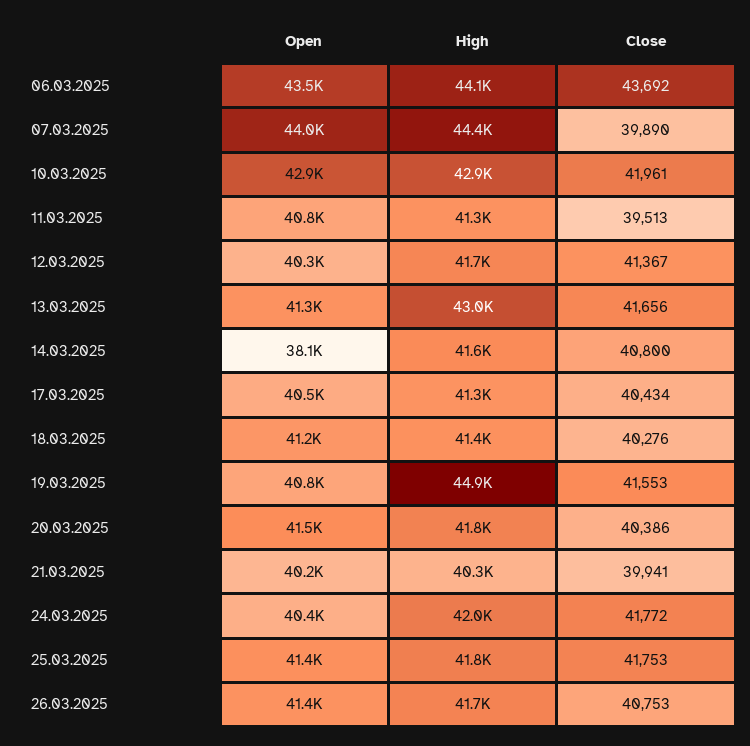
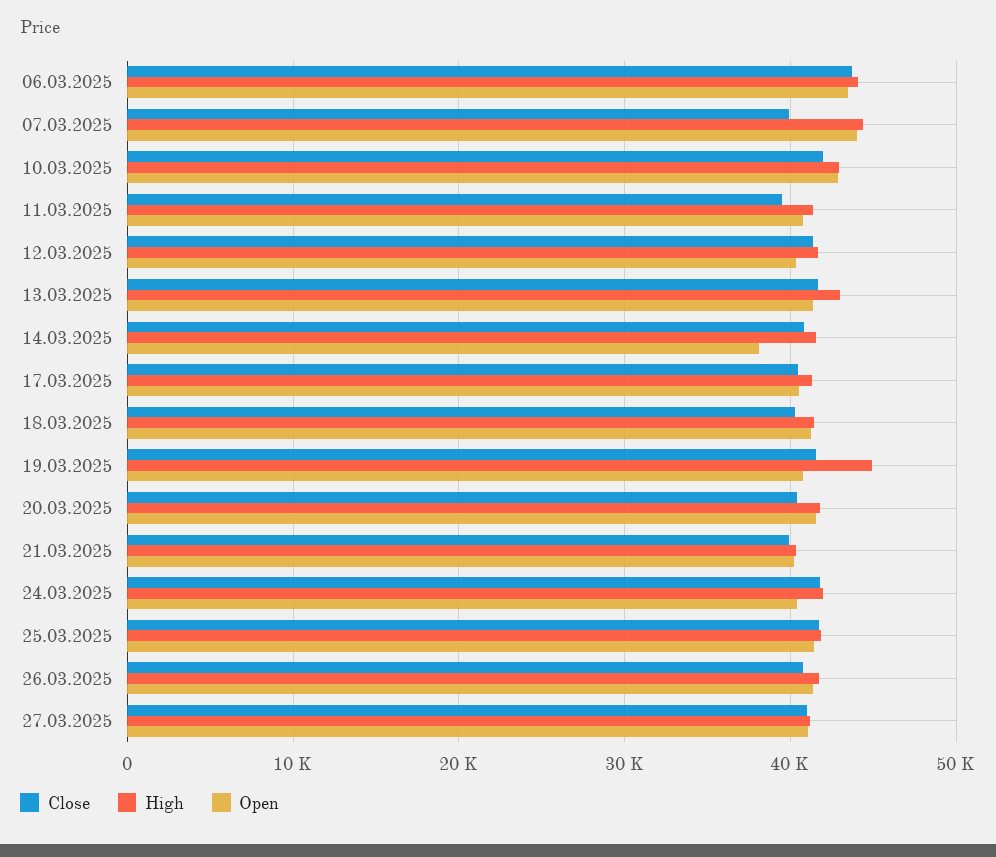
Close, 27.03.2025: none -> 41000
High, 27.03.2025: none -> 41000
Open, 27.03.2025: none -> 41000

